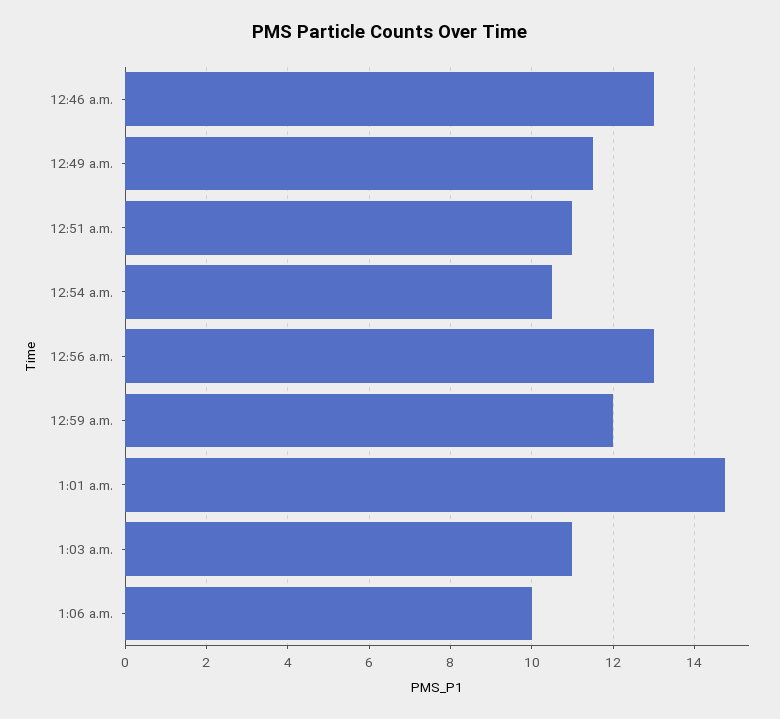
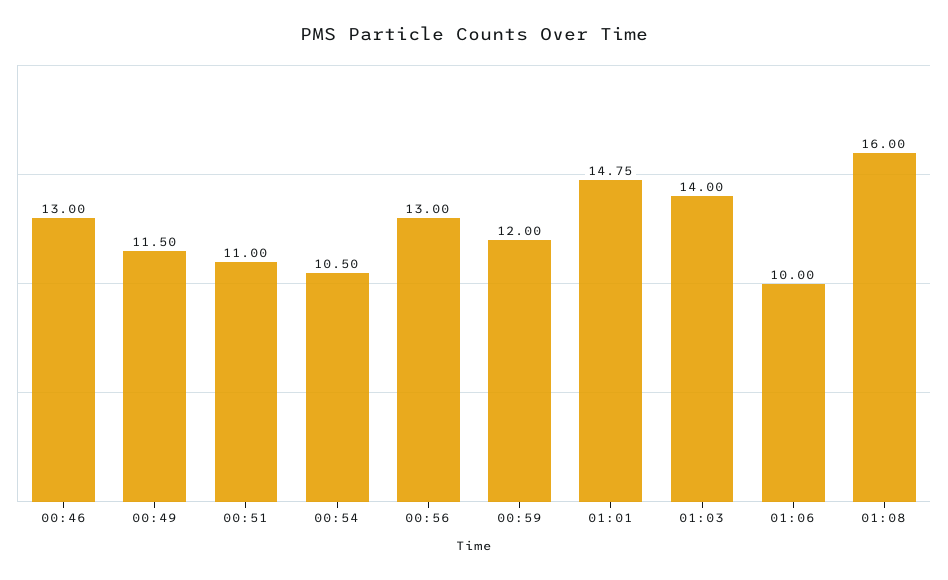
1:03 a.m.: 11 -> 14
01:08: none -> 16

